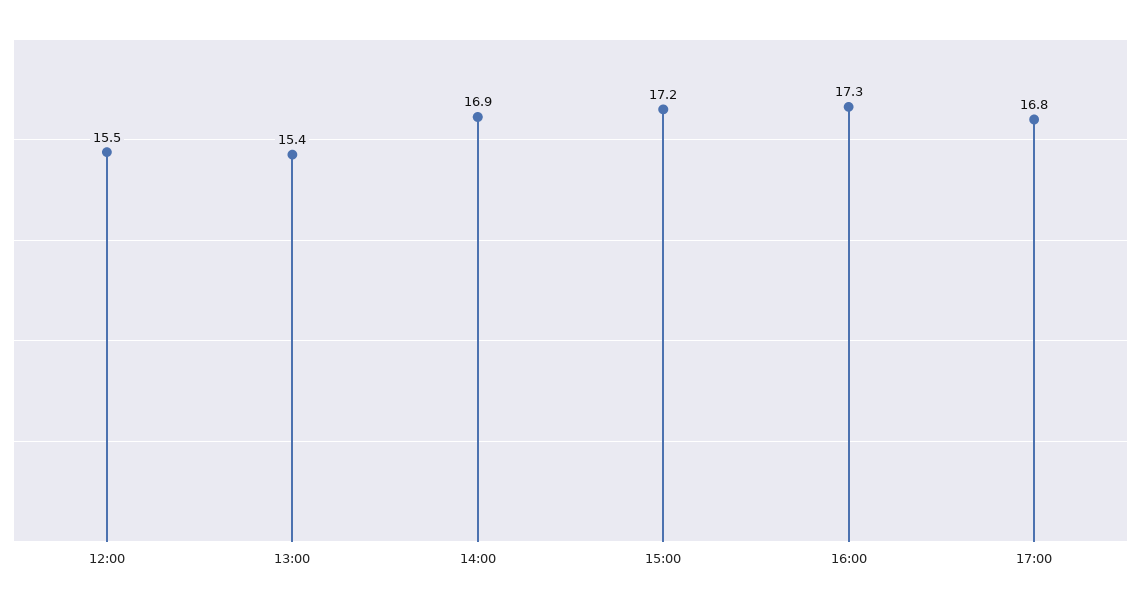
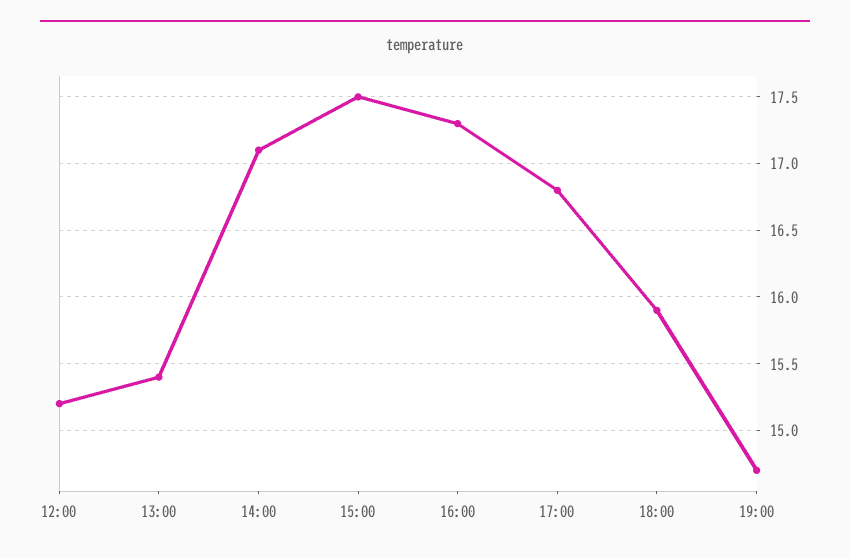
12:00: 15.5 -> 15.2
14:00: 16.9 -> 17.1
15:00: 17.2 -> 17.5
18:00: none -> 15.9
19:00: none -> 14.7

